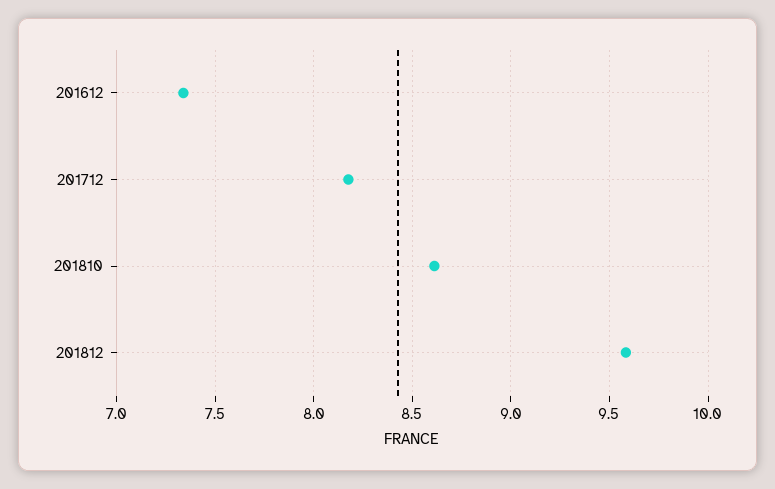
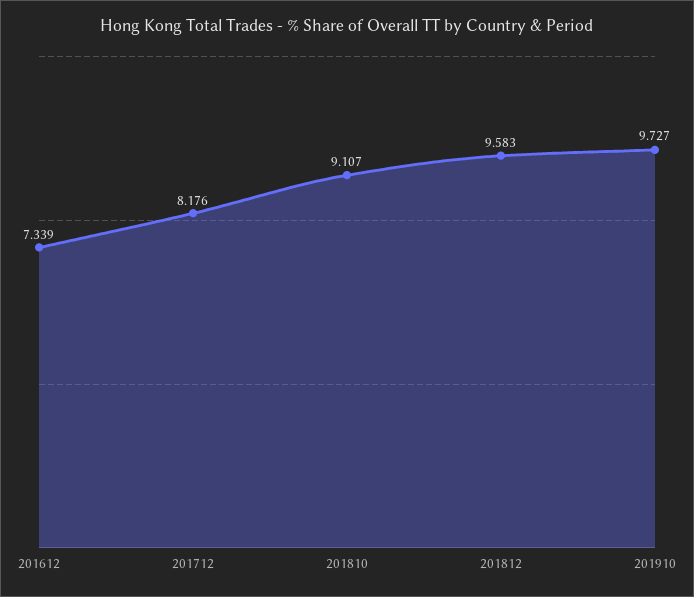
201810: 8.6 -> 9.107
201910: none -> 9.727

